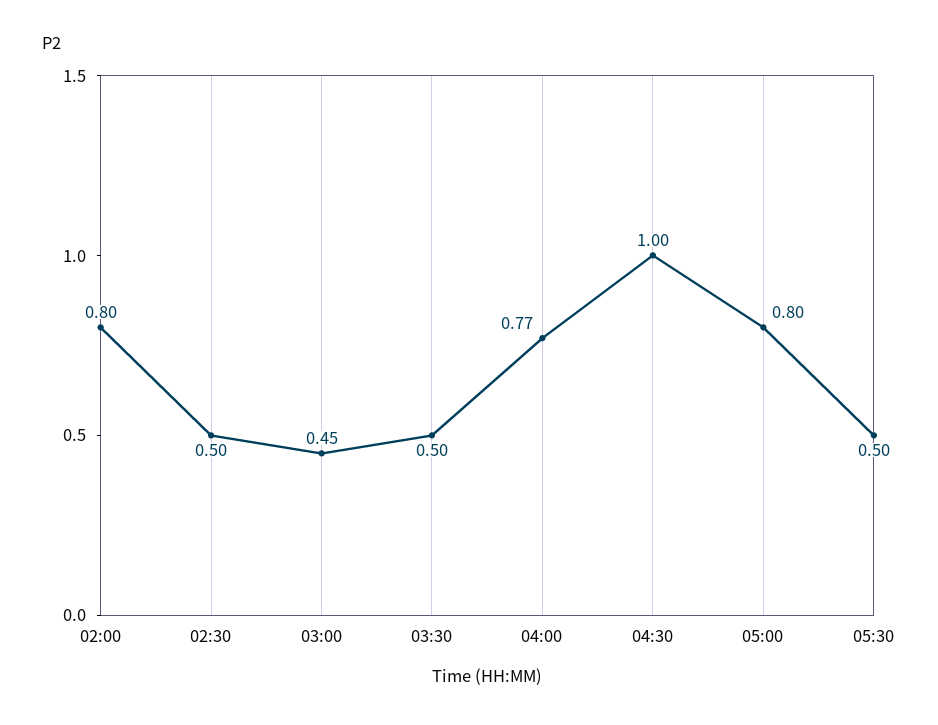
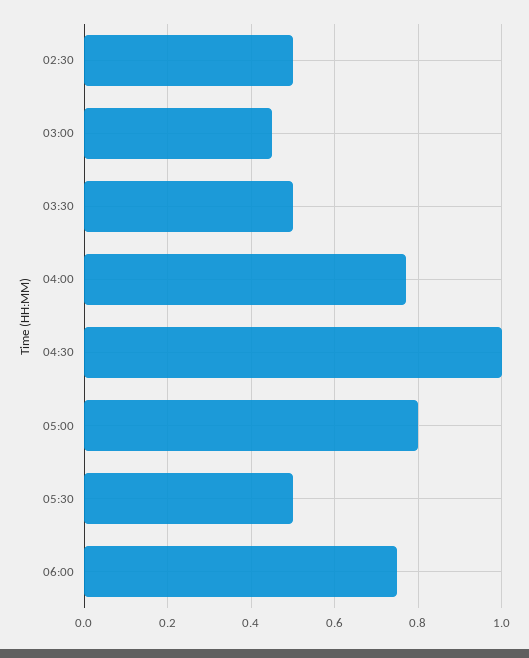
02:00: 0.8 -> none
06:00: none -> 0.75

